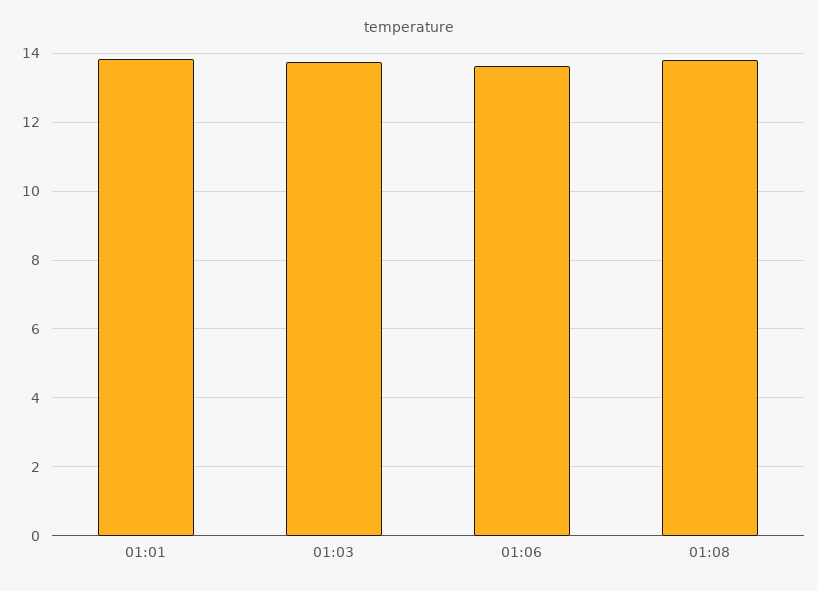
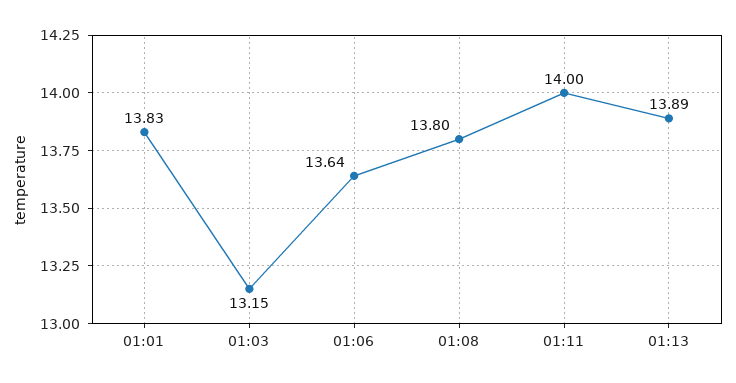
01:03: 13.8 -> 13.15
01:11: none -> 14
01:13: none -> 13.89

